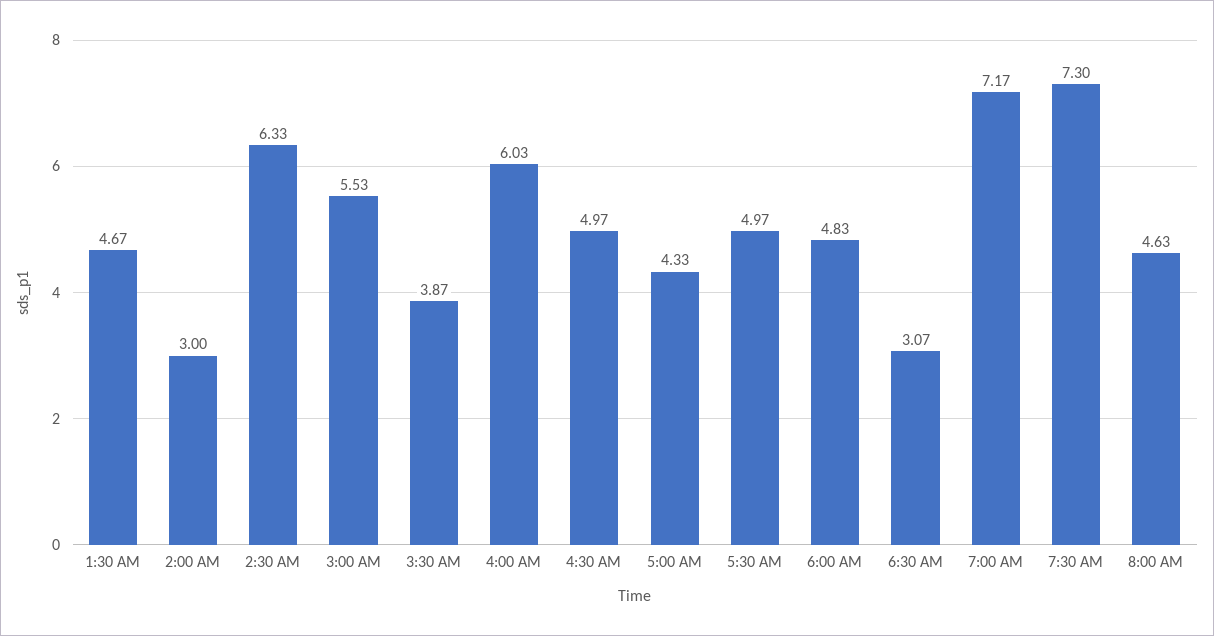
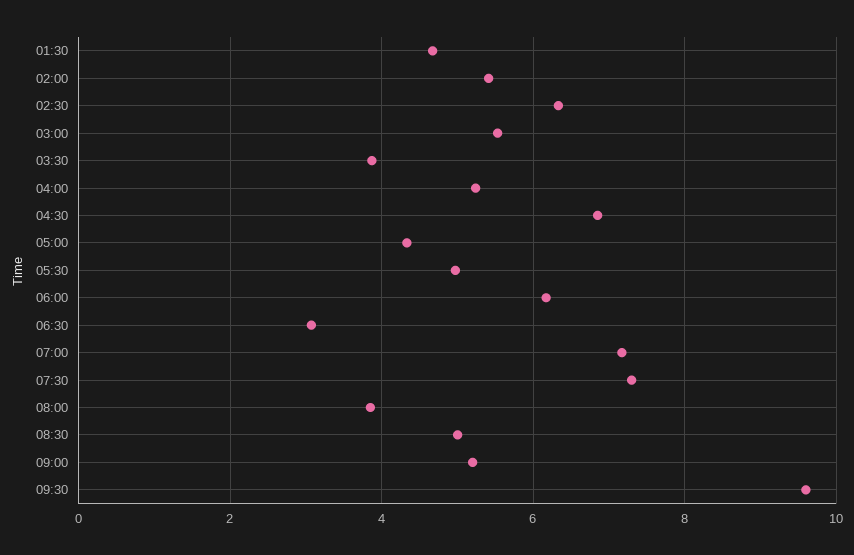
2:00 AM: 3 -> 5.4
4:00 AM: 6.03 -> 5.2
4:30 AM: 4.97 -> 6.8
6:00 AM: 4.83 -> 6.2
8:00 AM: 4.63 -> 3.8
08:30: none -> 5
09:00: none -> 5.2
09:30: none -> 9.6

